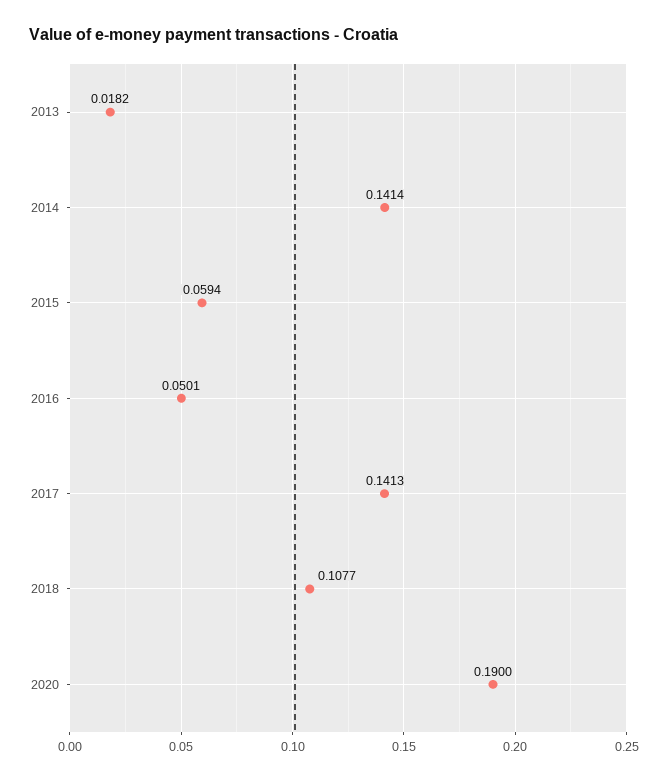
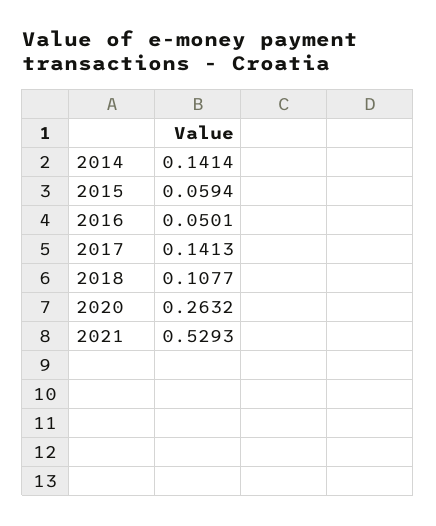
2013: 0.0182 -> none
2020: 0.19 -> 0.2632
2021: none -> 0.5293

